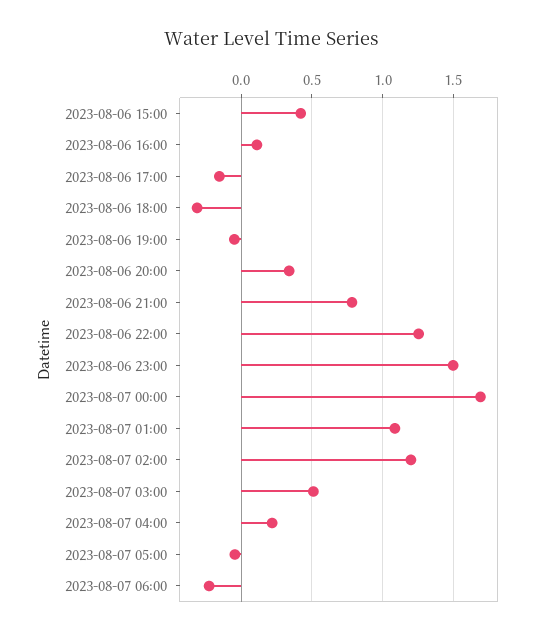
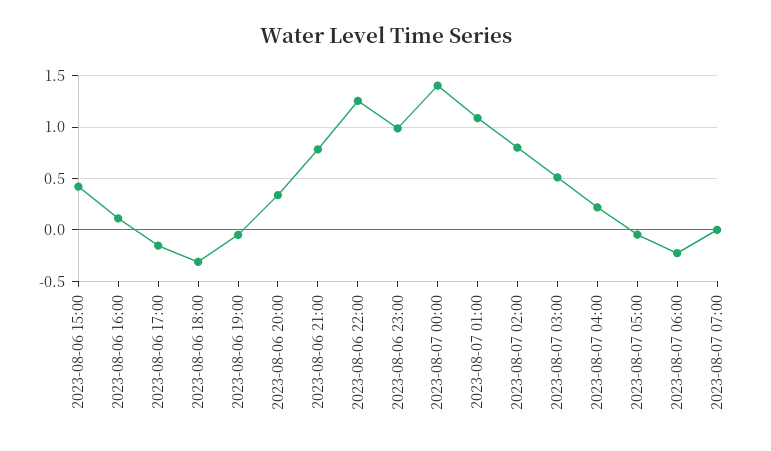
2023-08-06 23:00: 1.5 -> 1
2023-08-07 00:00: 1.7 -> 1.4
2023-08-07 02:00: 1.2 -> 0.8
2023-08-07 07:00: none -> 0

